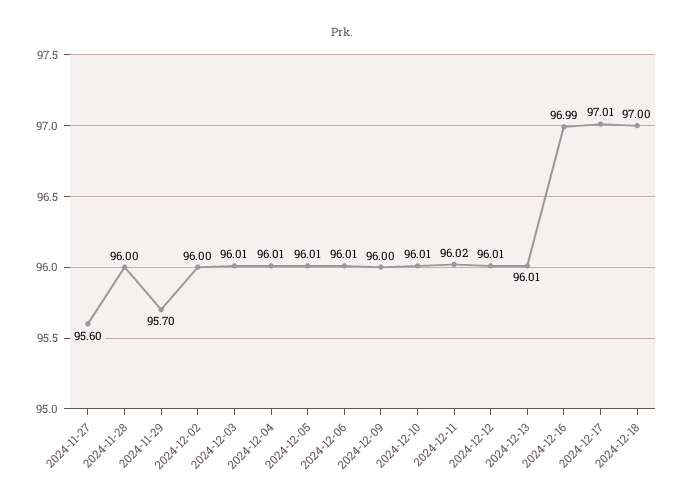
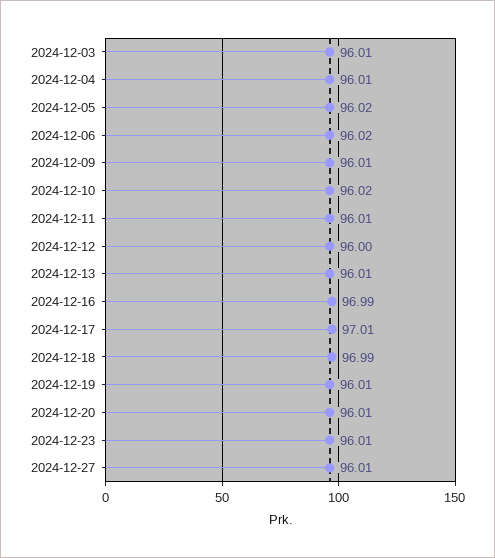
2024-11-27: 95.6 -> none
2024-11-28: 96 -> none
2024-11-29: 95.7 -> none
2024-12-02: 96 -> none
2024-12-05: 96.01 -> 96.02
2024-12-06: 96.01 -> 96.02
2024-12-09: 96 -> 96.01
2024-12-10: 96.01 -> 96.02
2024-12-11: 96.02 -> 96.01
2024-12-12: 96.01 -> 96
2024-12-18: 97 -> 96.99
2024-12-19: none -> 96.01
2024-12-20: none -> 96.01
2024-12-23: none -> 96.01
2024-12-27: none -> 96.01

